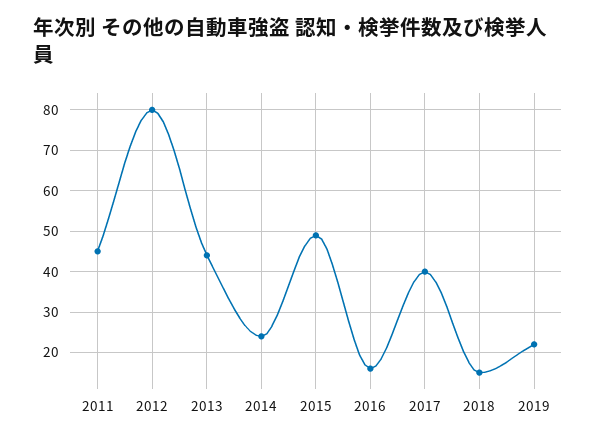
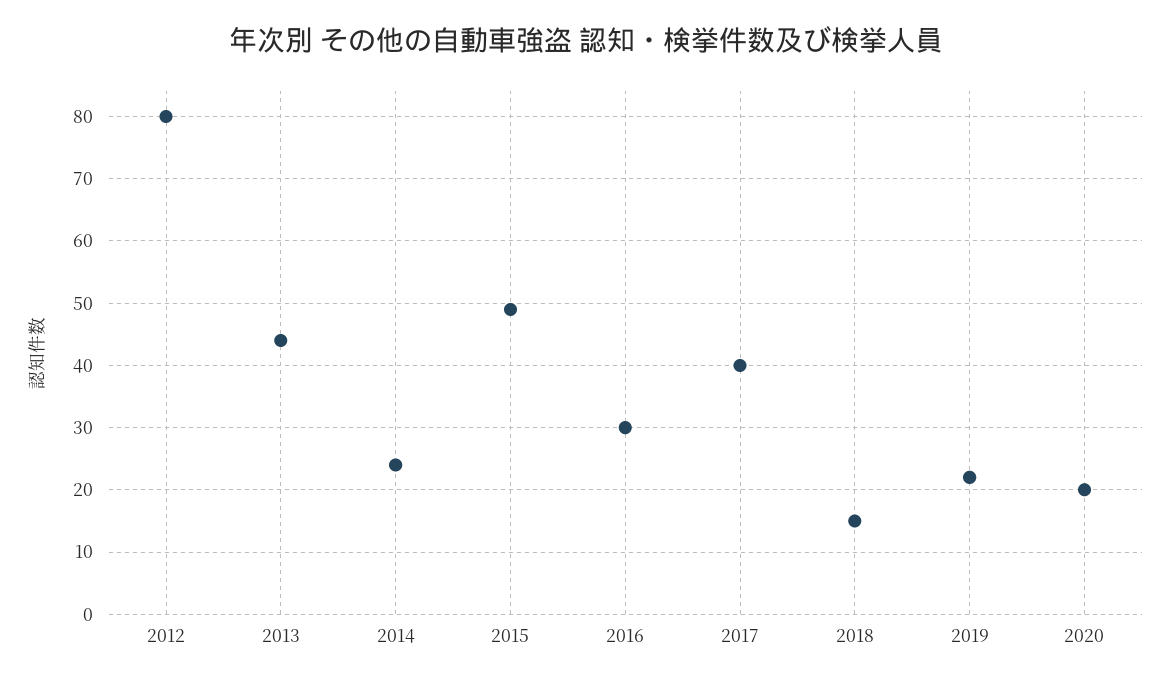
2011: 45 -> none
2016: 15 -> 30
2020: none -> 20

